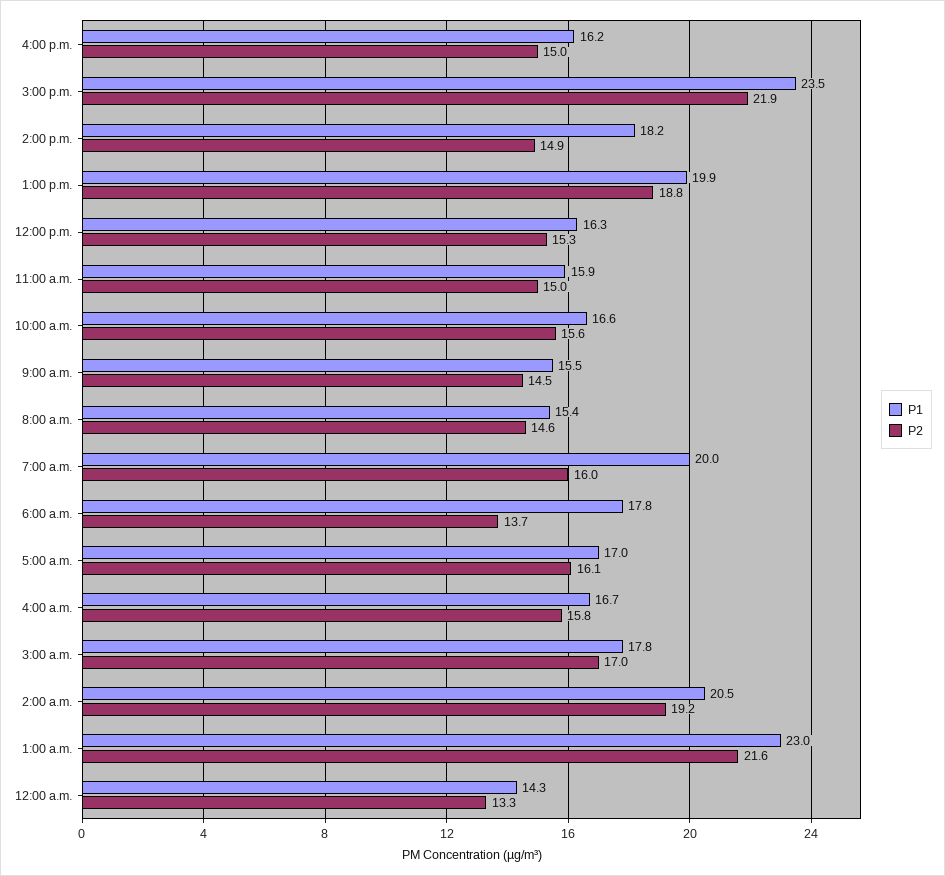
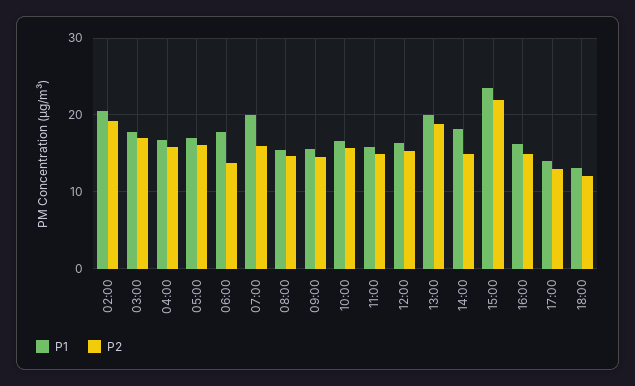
P1, 1:00 a.m.: 23 -> none
P2, 1:00 a.m.: 21.6 -> none
P1, 12:00 a.m.: 14.3 -> none
P2, 12:00 a.m.: 13.3 -> none
P1, 17:00: none -> 14
P2, 17:00: none -> 13
P1, 18:00: none -> 13
P2, 18:00: none -> 12

